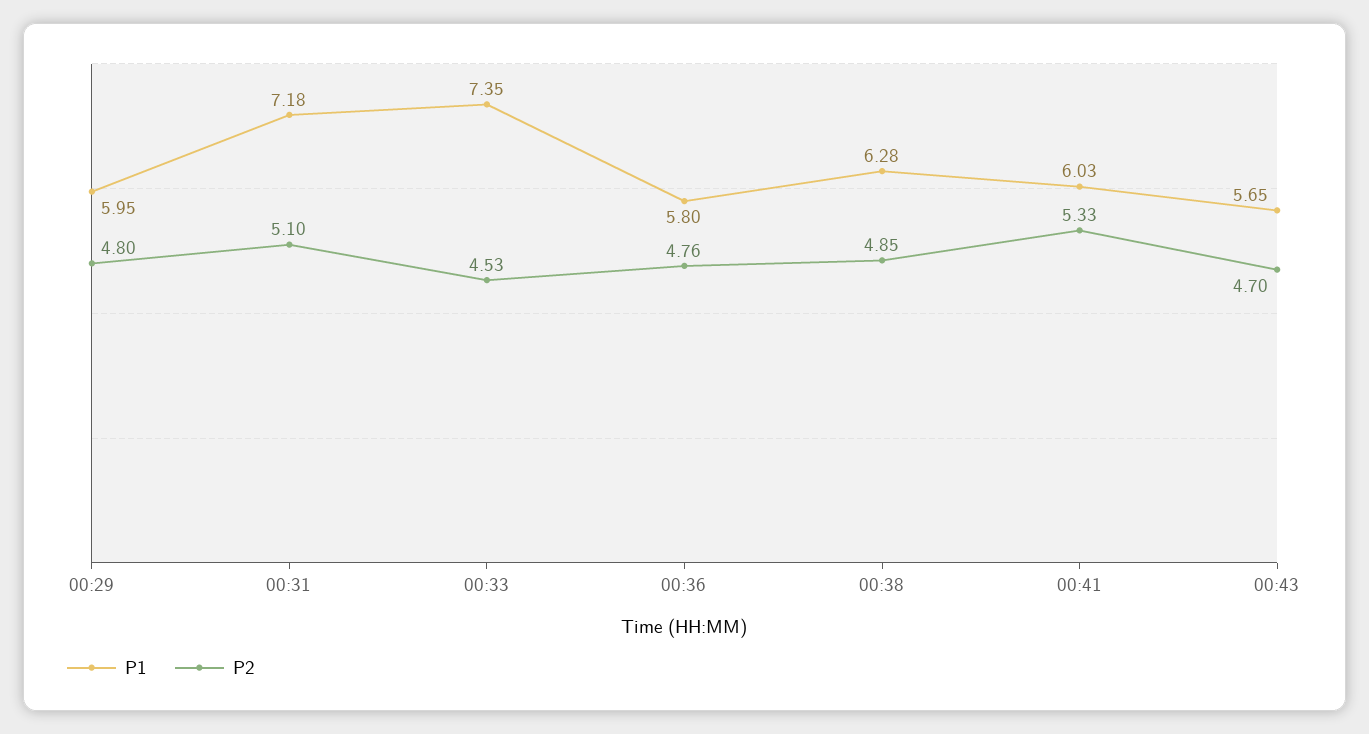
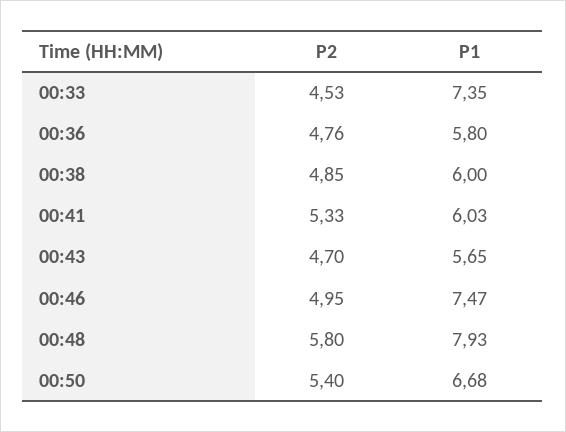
P1, 00:29: 5.95 -> none
P2, 00:29: 4.8 -> none
P1, 00:31: 7.18 -> none
P2, 00:31: 5.1 -> none
P1, 00:38: 6.28 -> 6
P2, 00:46: none -> 4.95
P1, 00:46: none -> 7.47
P2, 00:48: none -> 5.8
P1, 00:48: none -> 7.93
P2, 00:50: none -> 5.4
P1, 00:50: none -> 6.68

